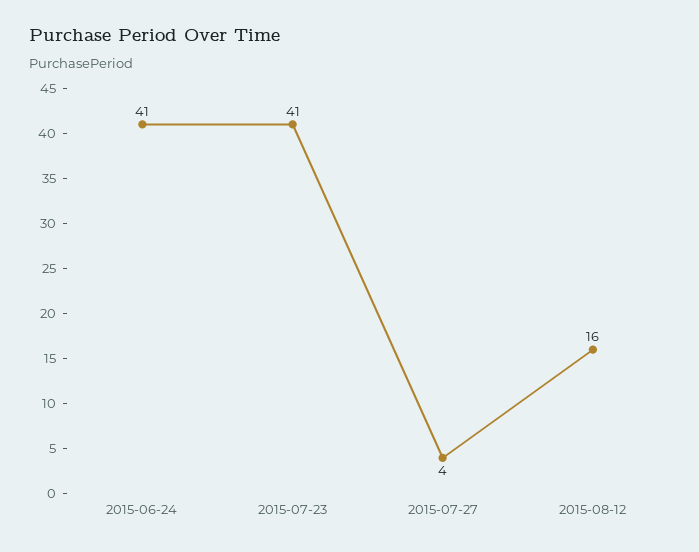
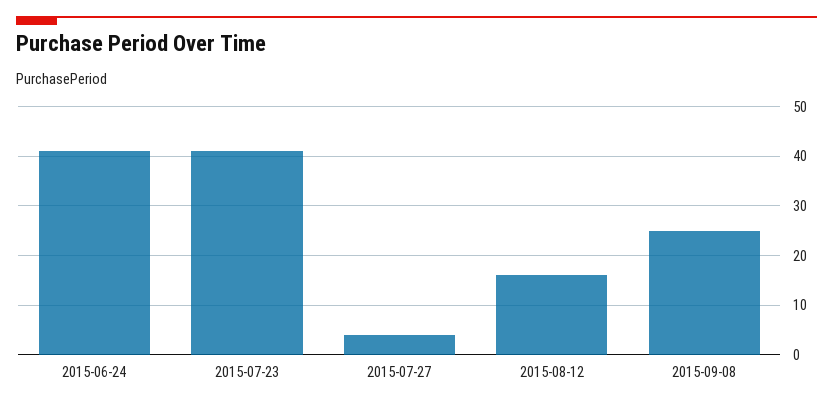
2015-09-08: none -> 25

